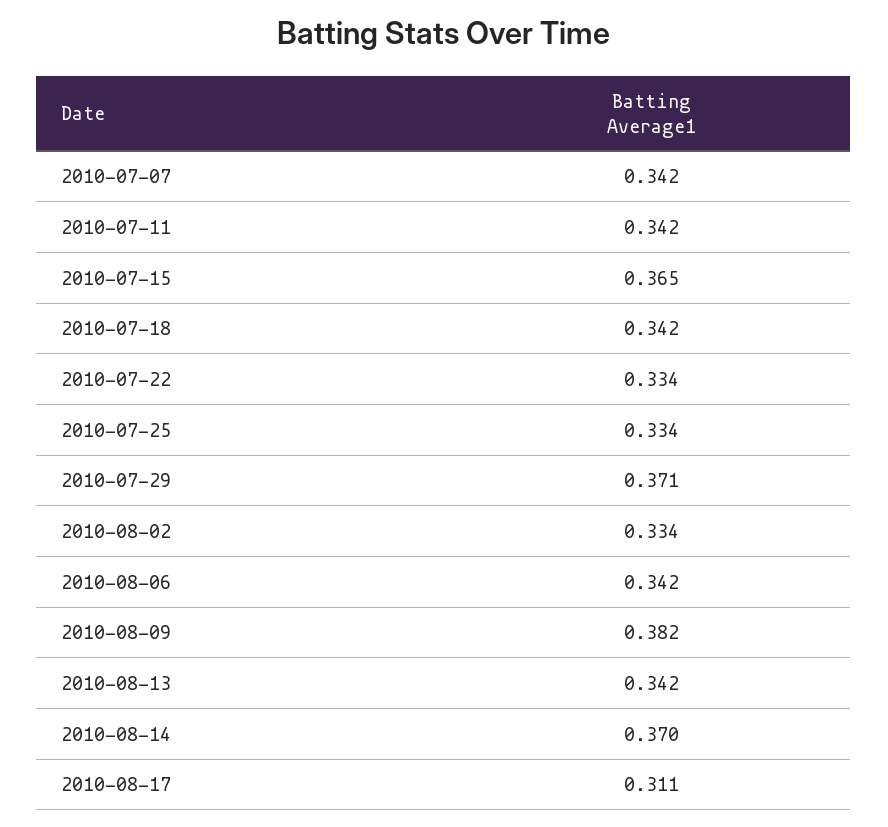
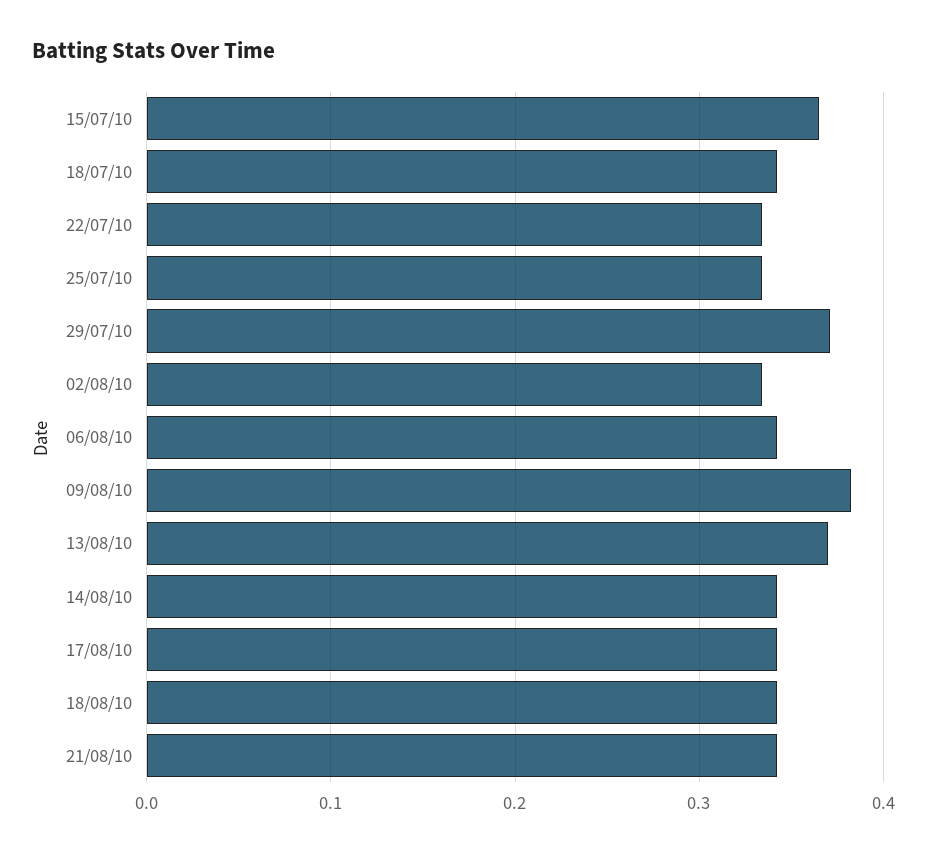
2010-07-07: 0.342 -> none
2010-07-11: 0.342 -> none
2010-08-13: 0.342 -> 0.37
2010-08-14: 0.37 -> 0.34
2010-08-17: 0.311 -> 0.34
18/08/10: none -> 0.34
21/08/10: none -> 0.34

